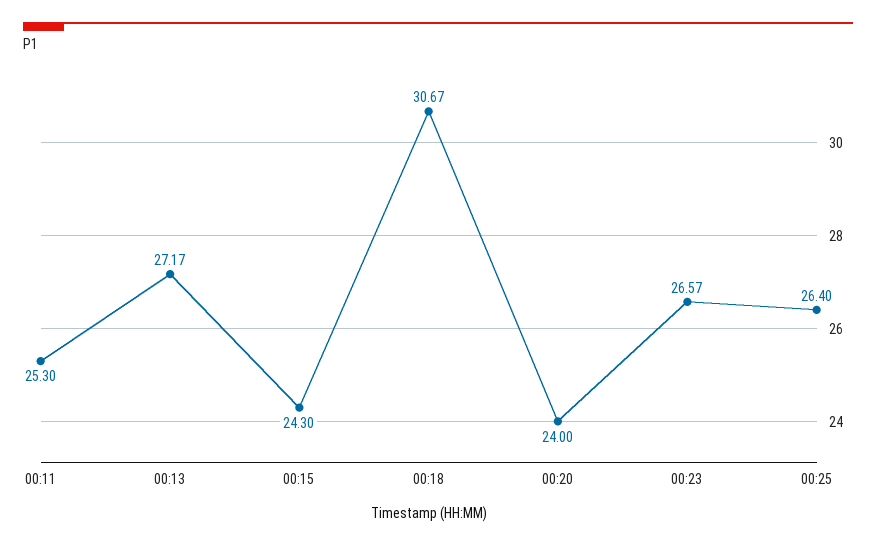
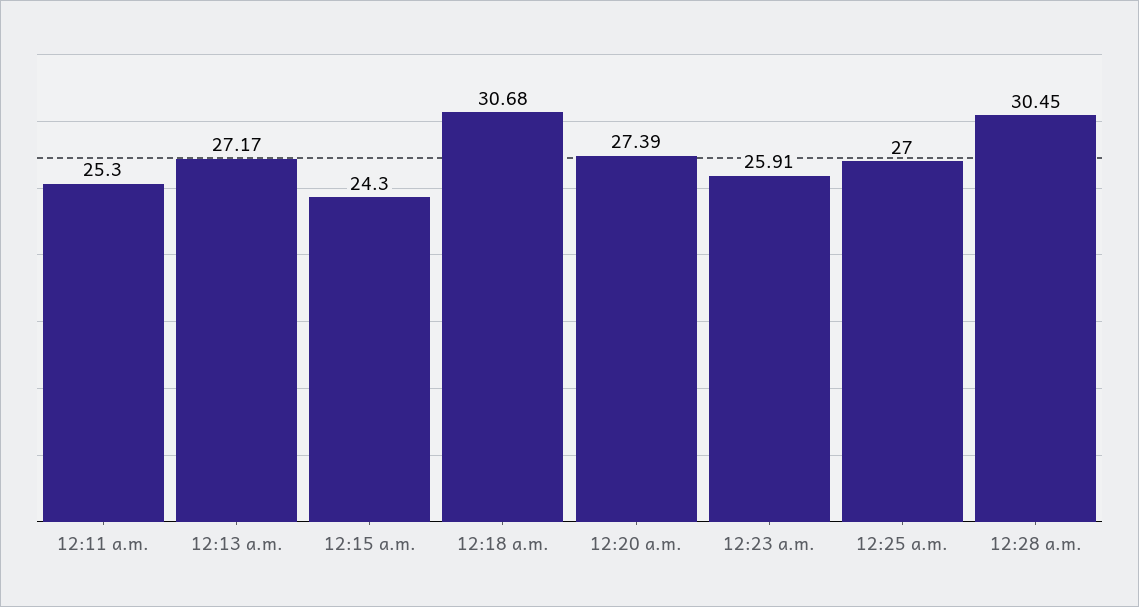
00:18: 30.67 -> 30.68
00:20: 24 -> 27.39
00:23: 26.57 -> 25.91
00:25: 26.4 -> 27
12:28 a.m.: none -> 30.45

